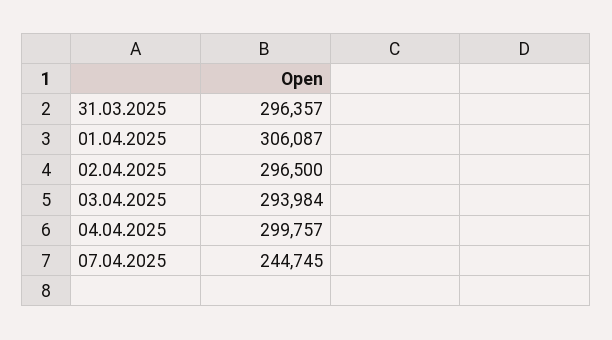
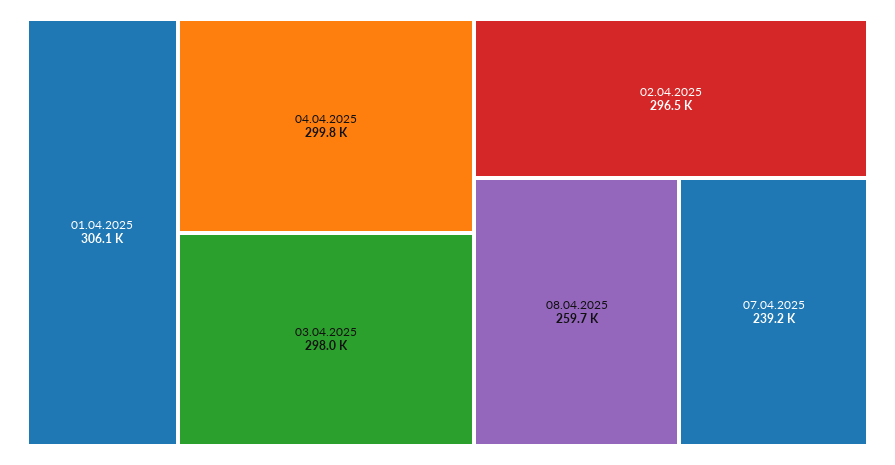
31.03.2025: 296357 -> none
03.04.2025: 293984 -> 298000
07.04.2025: 244745 -> 239200
08.04.2025: none -> 259700

